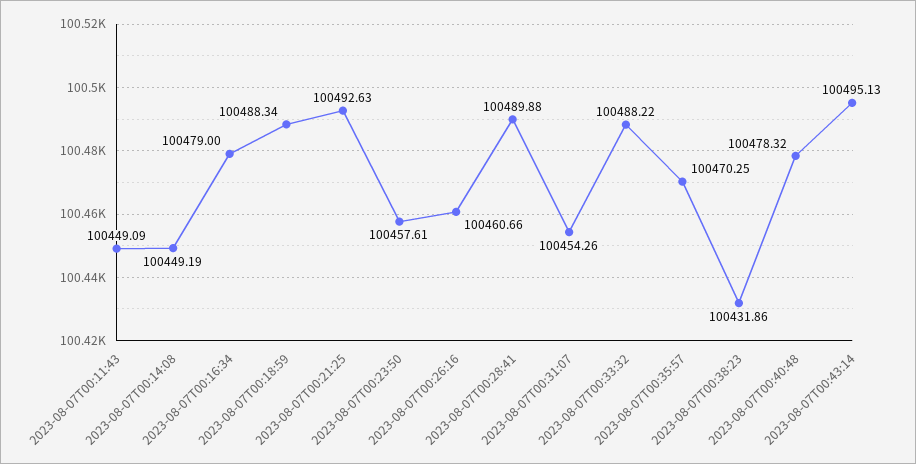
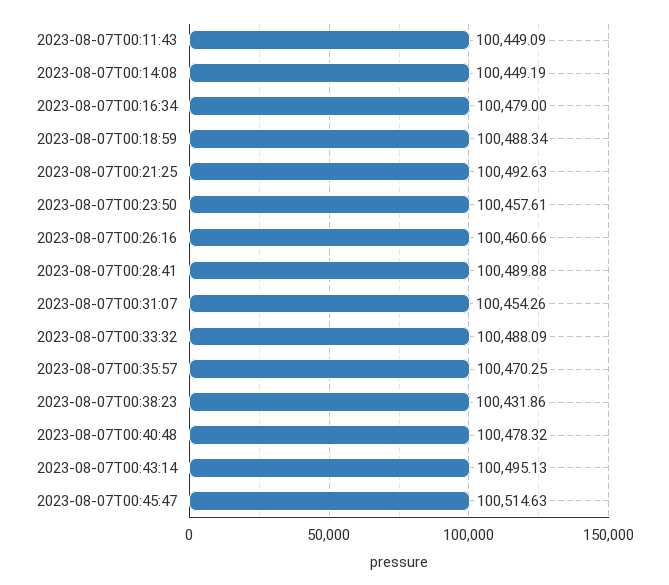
2023-08-07T00:33:32: 100488.22 -> 100488.09
2023-08-07T00:45:47: none -> 100514.63

